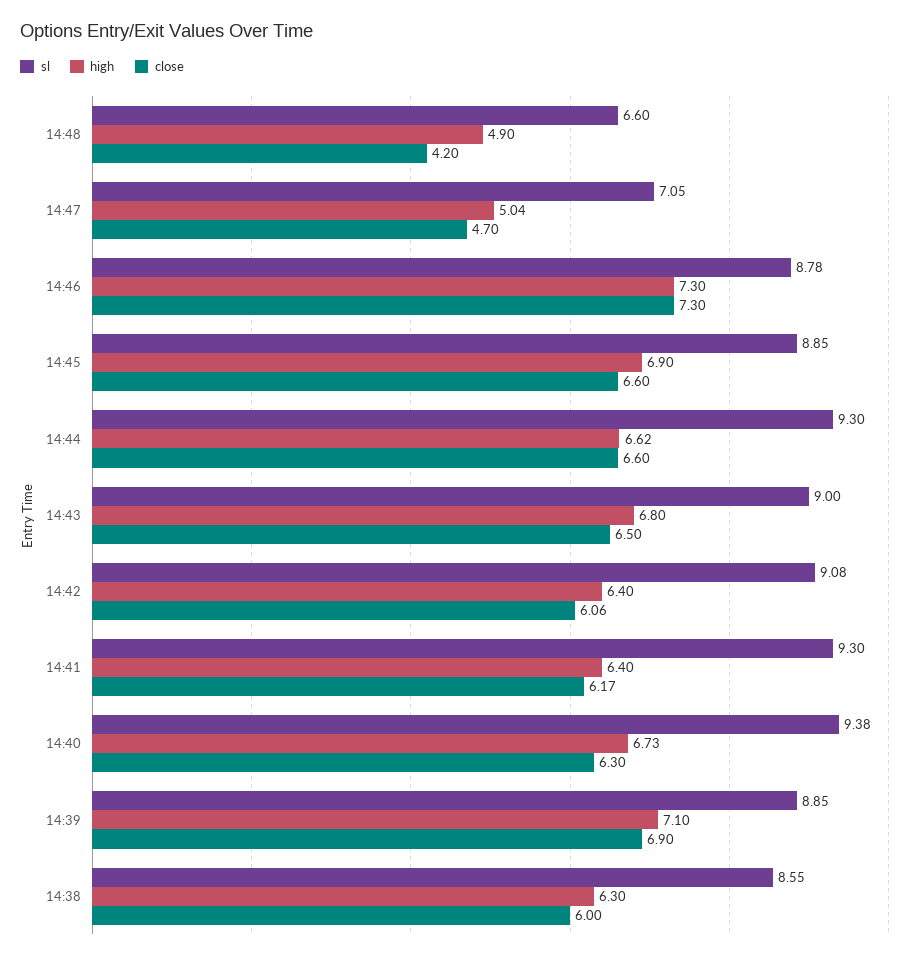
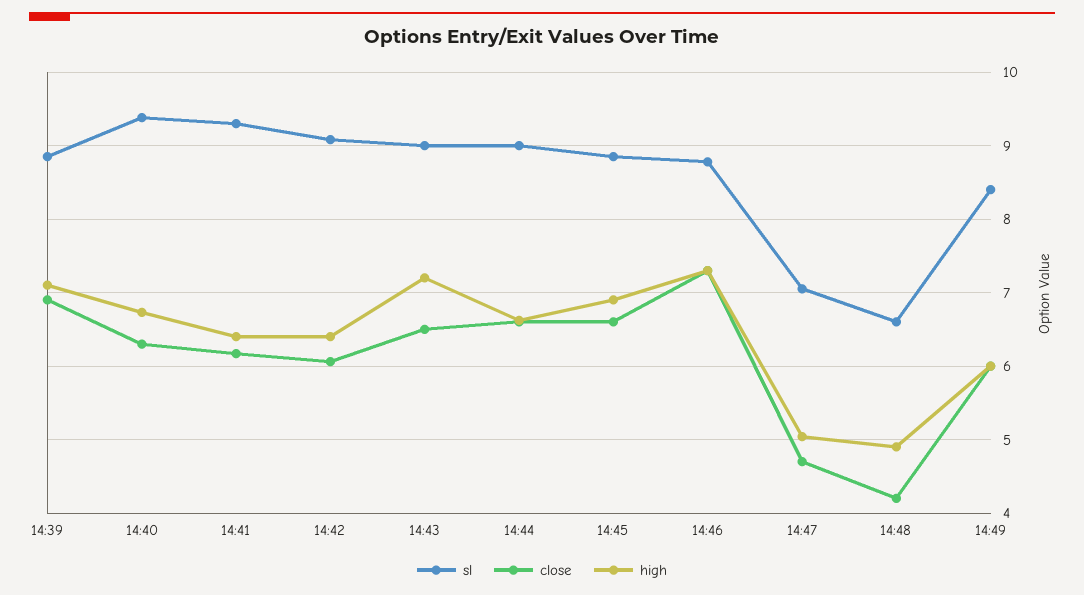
sl, 14:44: 9.3 -> 9
high, 14:43: 6.8 -> 7.2
sl, 14:38: 8.55 -> none
high, 14:38: 6.3 -> none
close, 14:38: 6 -> none
sl, 14:49: none -> 8.4
close, 14:49: none -> 6
high, 14:49: none -> 6

